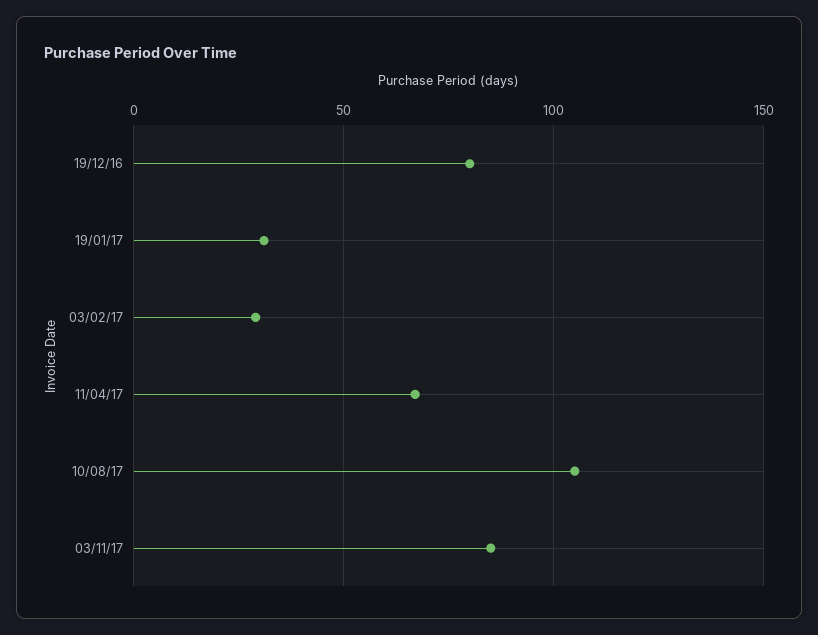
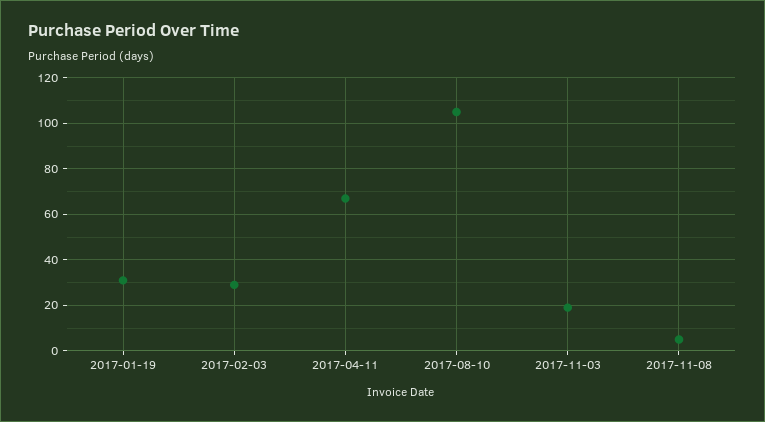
19/12/16: 80 -> none
03/11/17: 85 -> 20
2017-11-08: none -> 5

